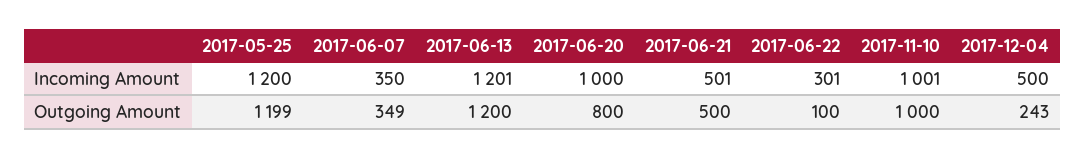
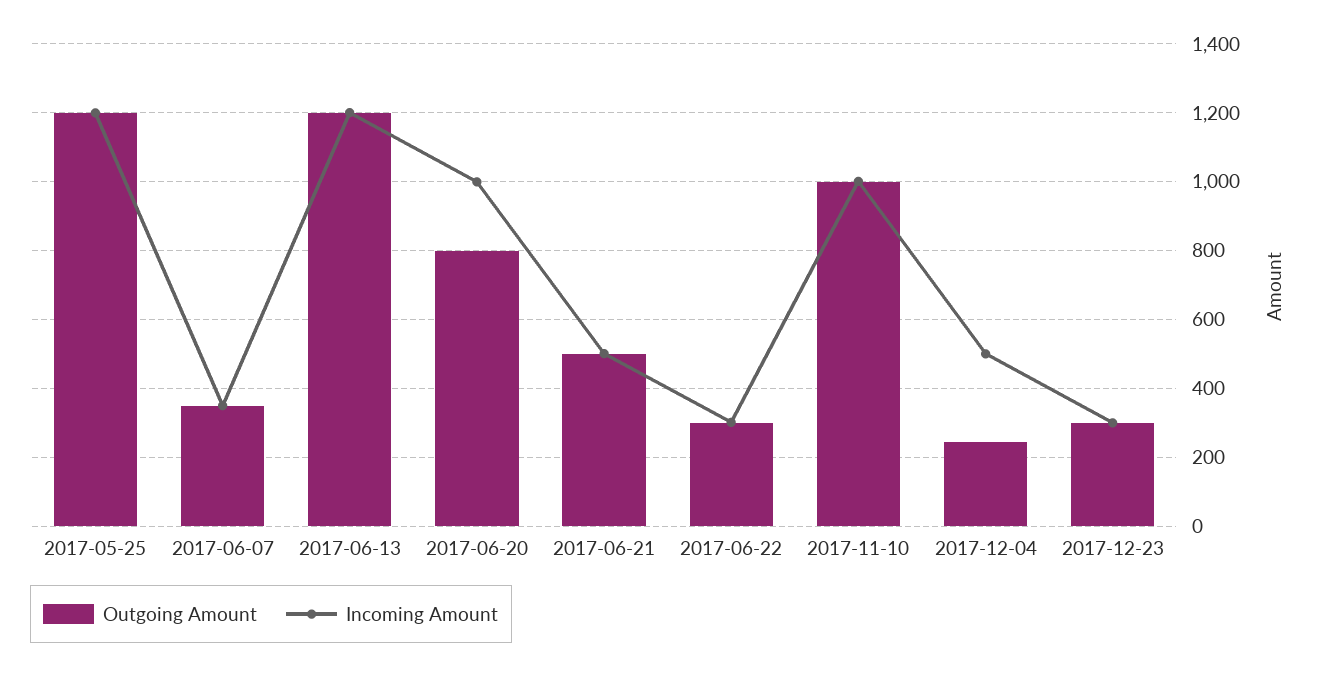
Outgoing Amount, 2017-06-22: 100 -> 300
Outgoing Amount, 2017-12-23: none -> 300
Incoming Amount, 2017-12-23: none -> 300

